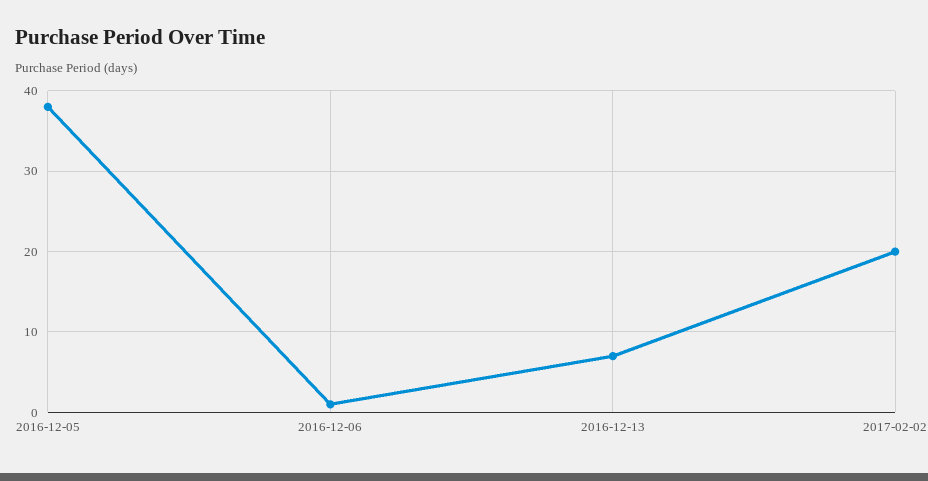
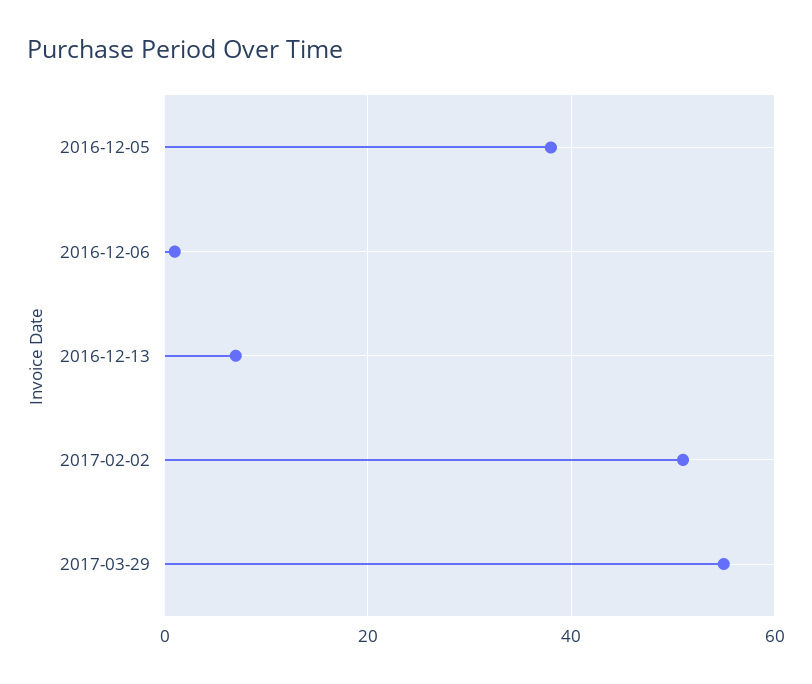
2017-02-02: 20 -> 50
2017-03-29: none -> 55

